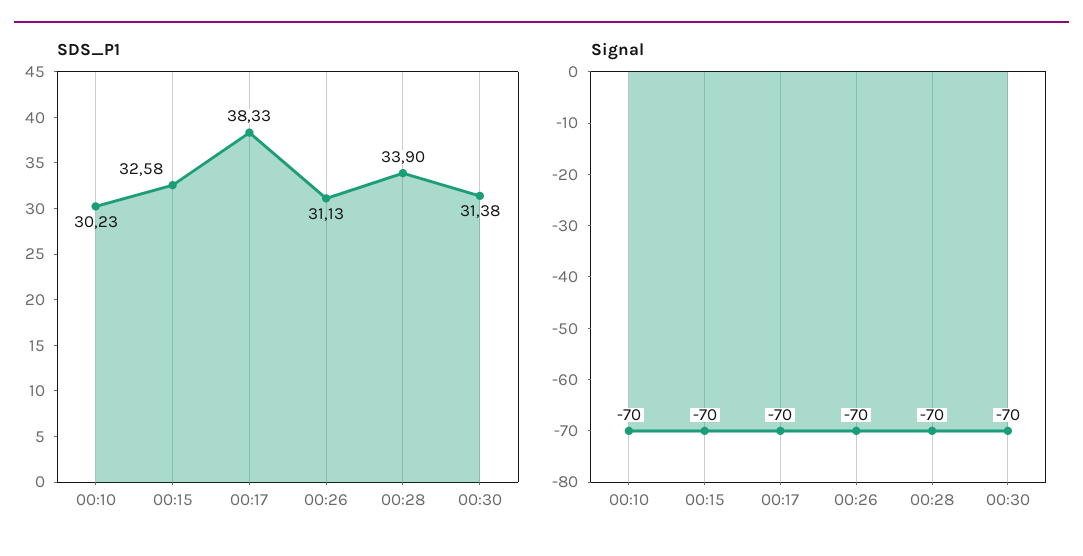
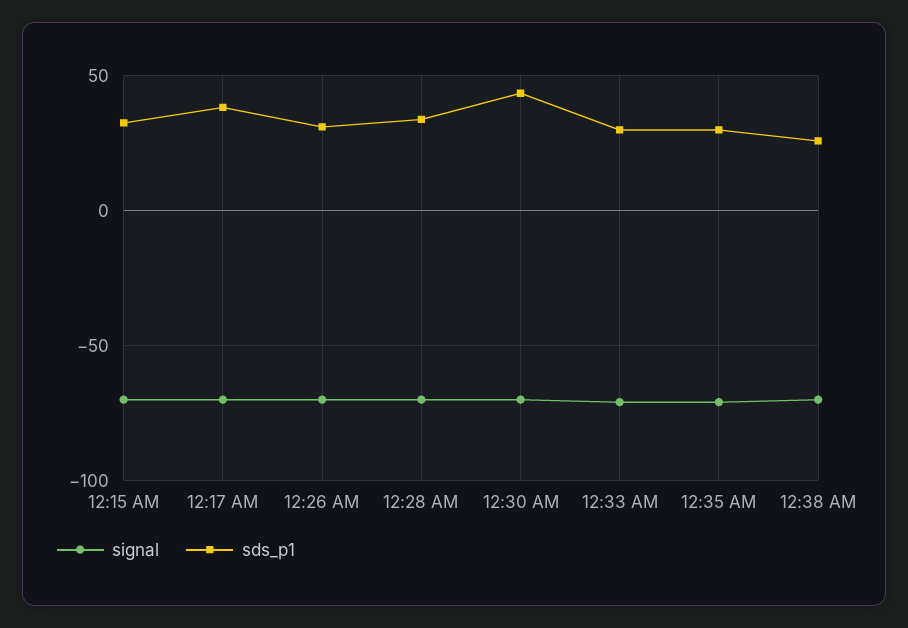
SDS_P1, 00:10: 30.23 -> none
SDS_P1, 00:30: 31.38 -> 45
Signal, 00:10: -70 -> none
Signal, 12:33 AM: none -> -70
SDS_P1, 12:33 AM: none -> 30
Signal, 12:35 AM: none -> -70
SDS_P1, 12:35 AM: none -> 30
Signal, 12:38 AM: none -> -70
SDS_P1, 12:38 AM: none -> 25

